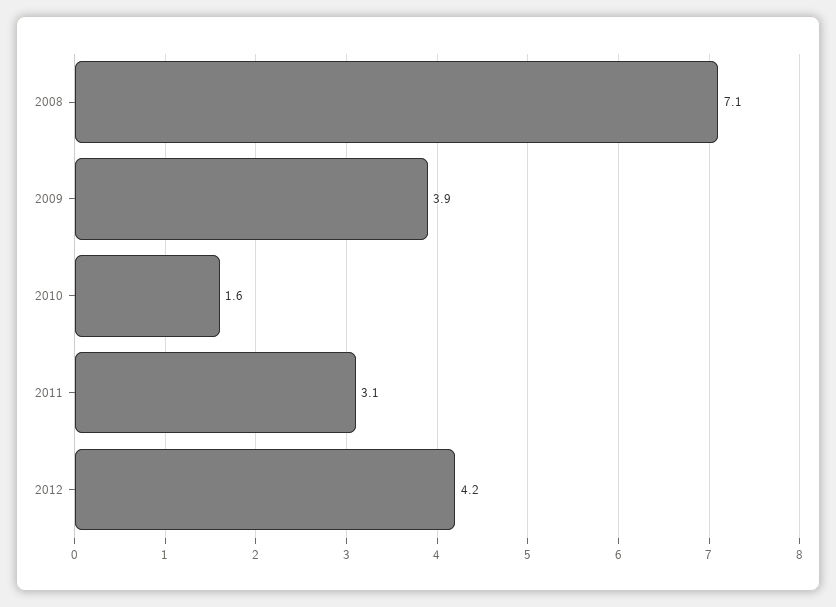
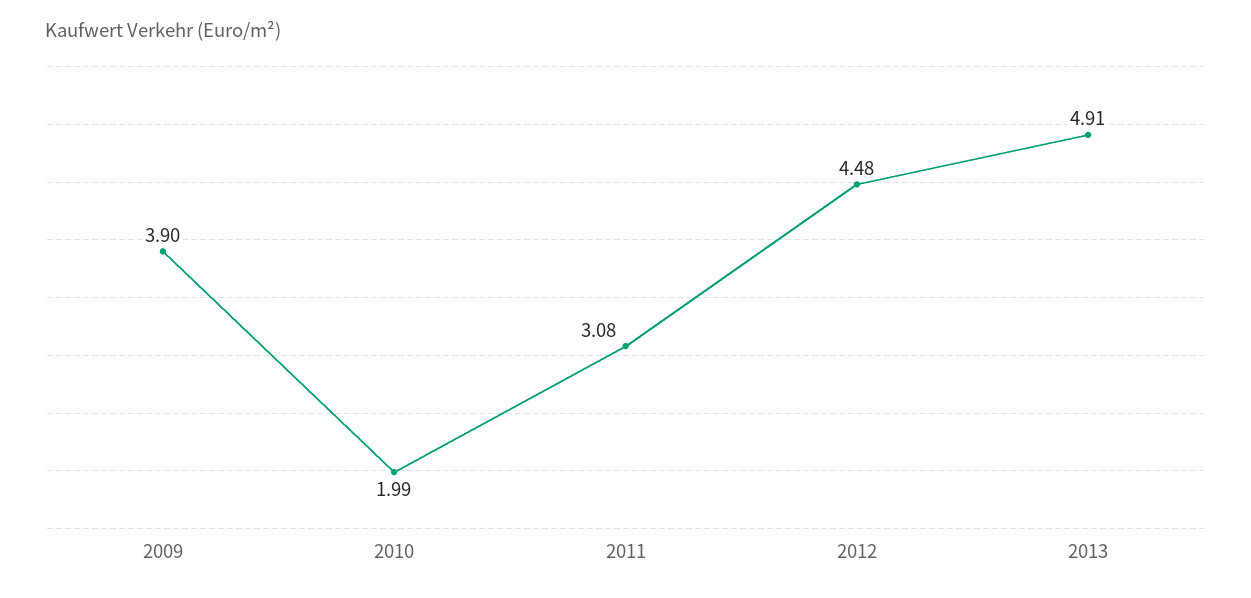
2008: 7.1 -> none
2010: 1.6 -> 1.99
2012: 4.2 -> 4.48
2013: none -> 4.91

